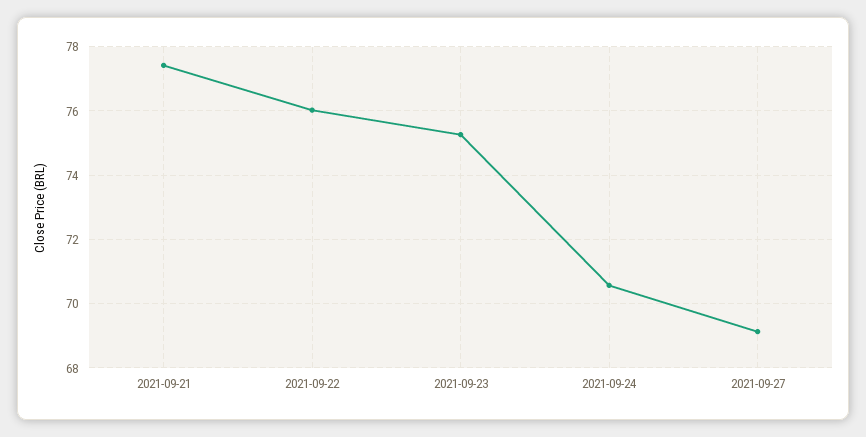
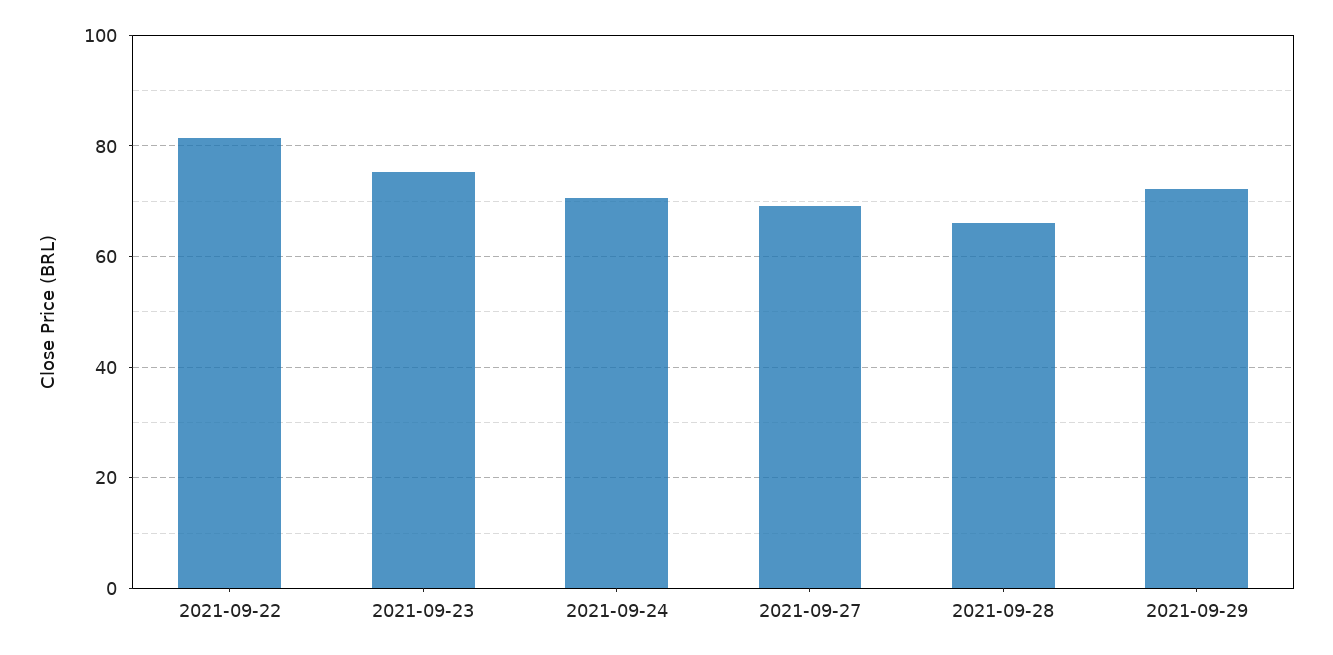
2021-09-21: 77.4 -> none
2021-09-22: 76 -> 82
2021-09-28: none -> 66
2021-09-29: none -> 72

